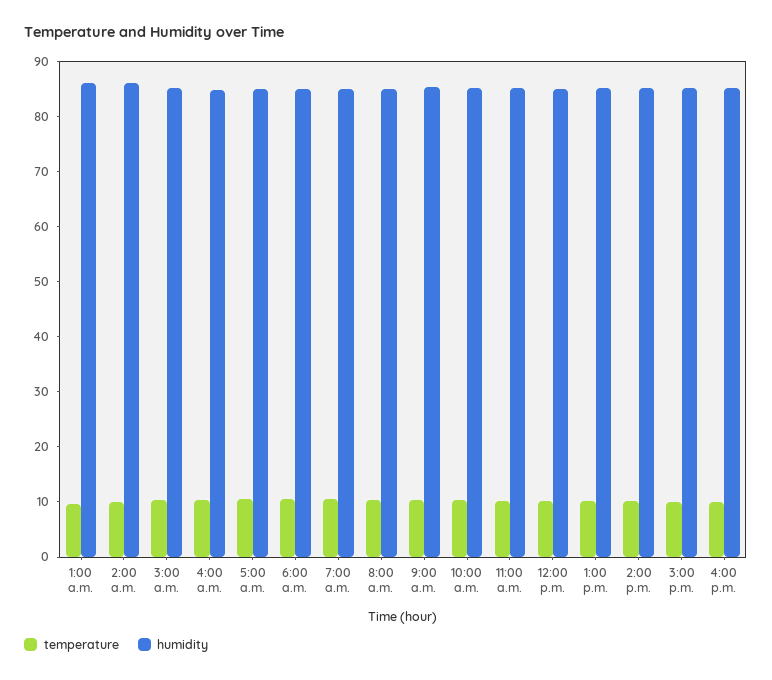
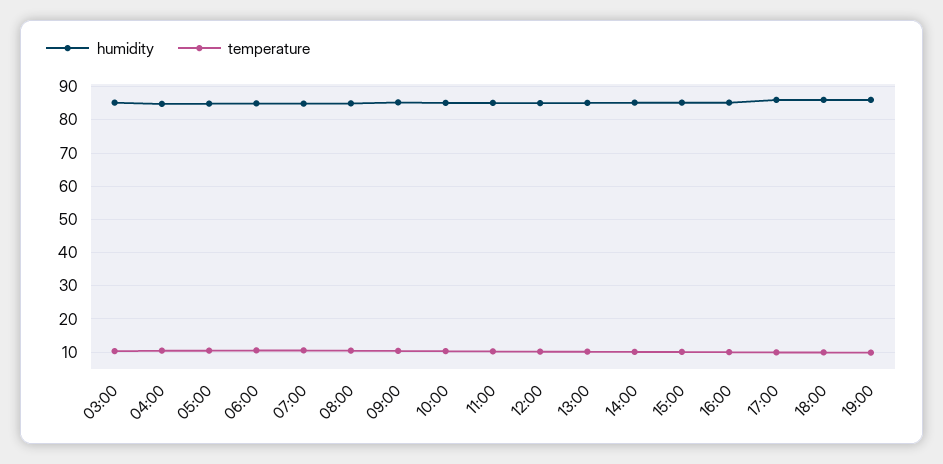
temperature, 1:00 a.m.: 10 -> none
humidity, 1:00 a.m.: 86 -> none
temperature, 2:00 a.m.: 10 -> none
humidity, 2:00 a.m.: 86 -> none
humidity, 17:00: none -> 86
temperature, 17:00: none -> 10
humidity, 18:00: none -> 86
temperature, 18:00: none -> 10
humidity, 19:00: none -> 86
temperature, 19:00: none -> 10

